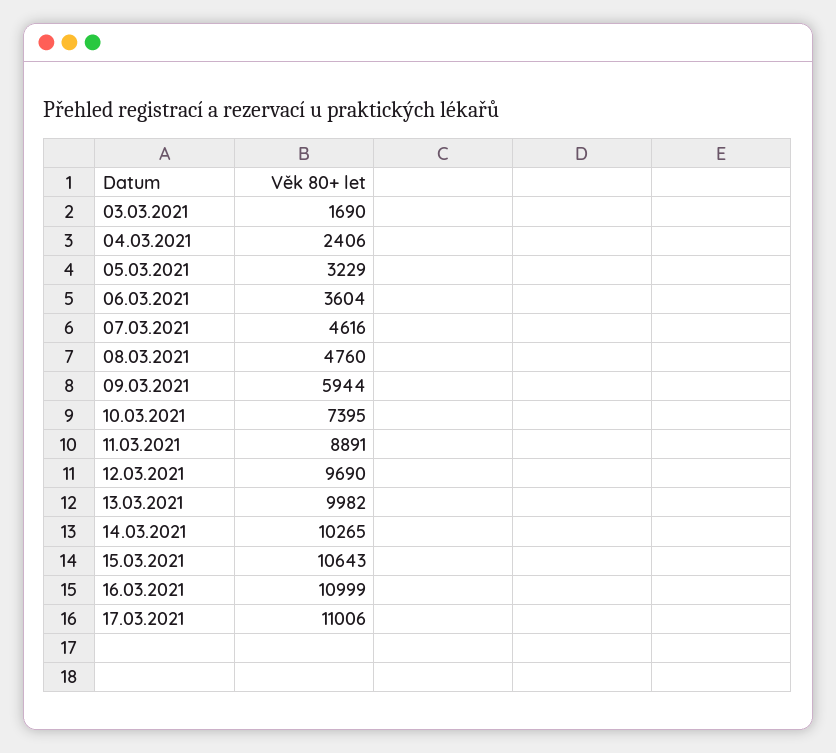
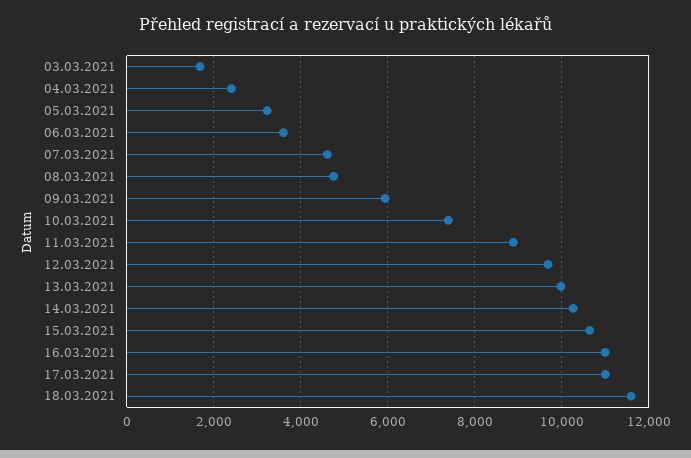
18.03.2021: none -> 11600

